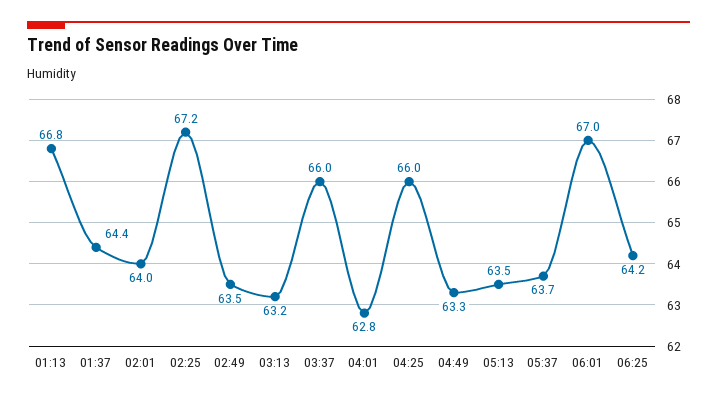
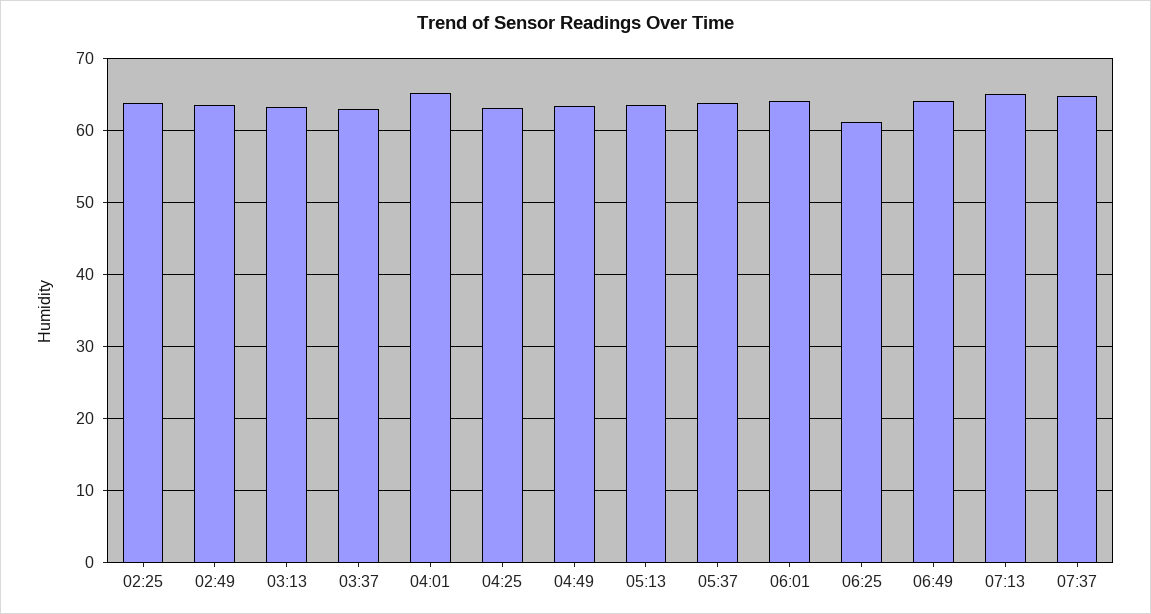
01:13: 66.8 -> none
01:37: 64.4 -> none
02:01: 64 -> none
02:25: 67.2 -> 64
03:37: 66 -> 63
04:01: 62.8 -> 65
04:25: 66 -> 63
06:01: 67 -> 64
06:25: 64.2 -> 61
06:49: none -> 64
07:13: none -> 65
07:37: none -> 65

